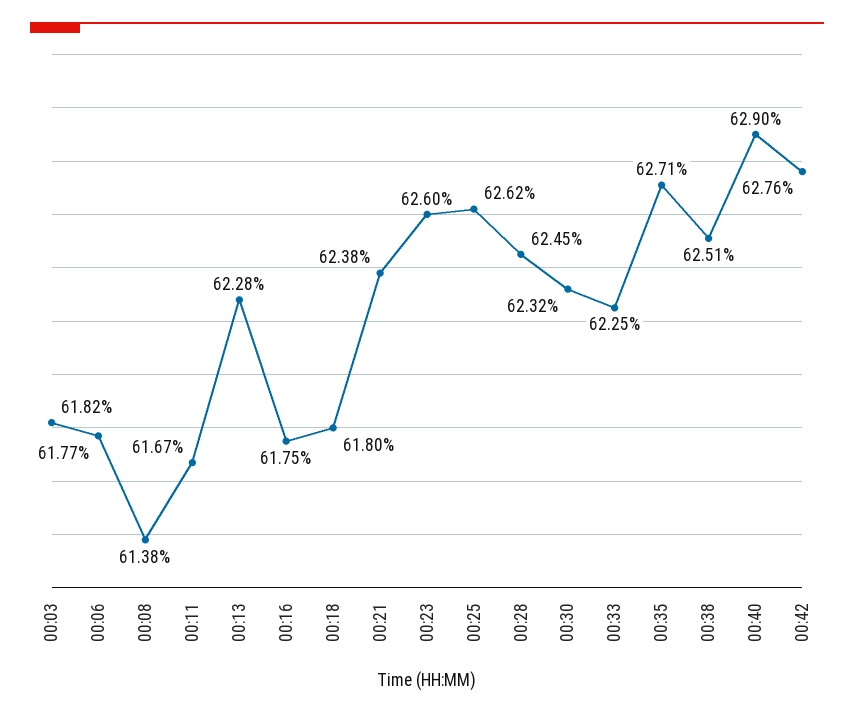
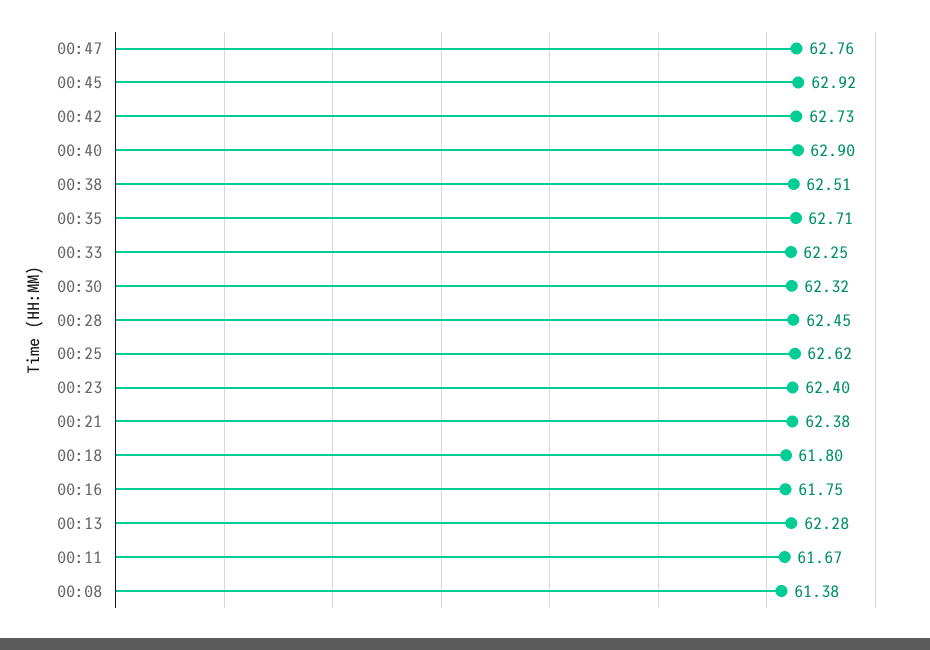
00:03: 61.82 -> none
00:06: 61.77 -> none
00:23: 62.6 -> 62.4
00:42: 62.76 -> 62.73
00:47: none -> 62.76
00:45: none -> 62.92

